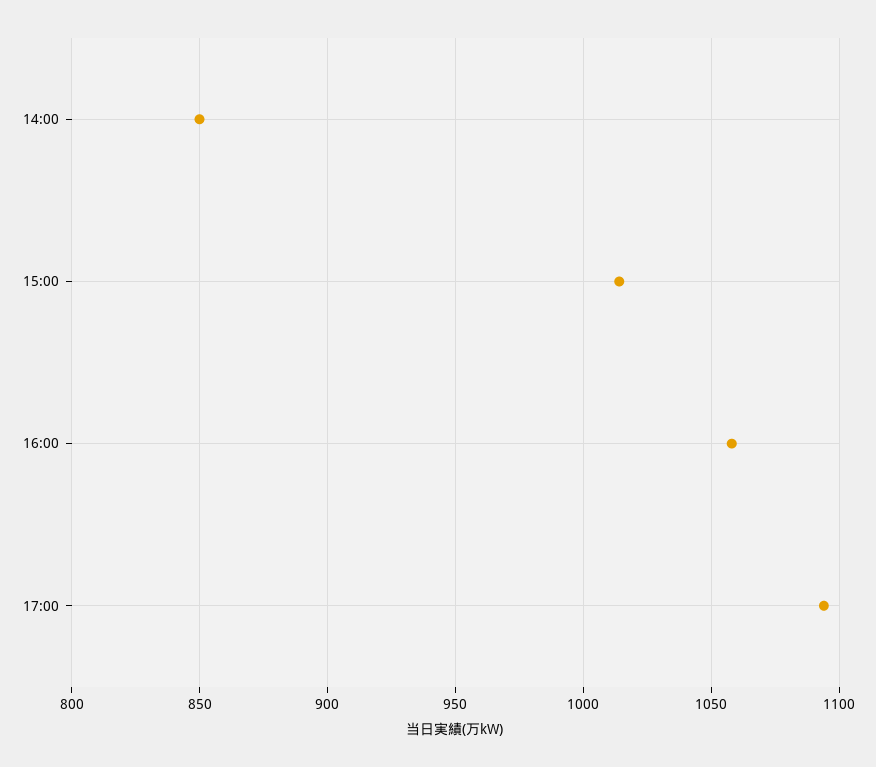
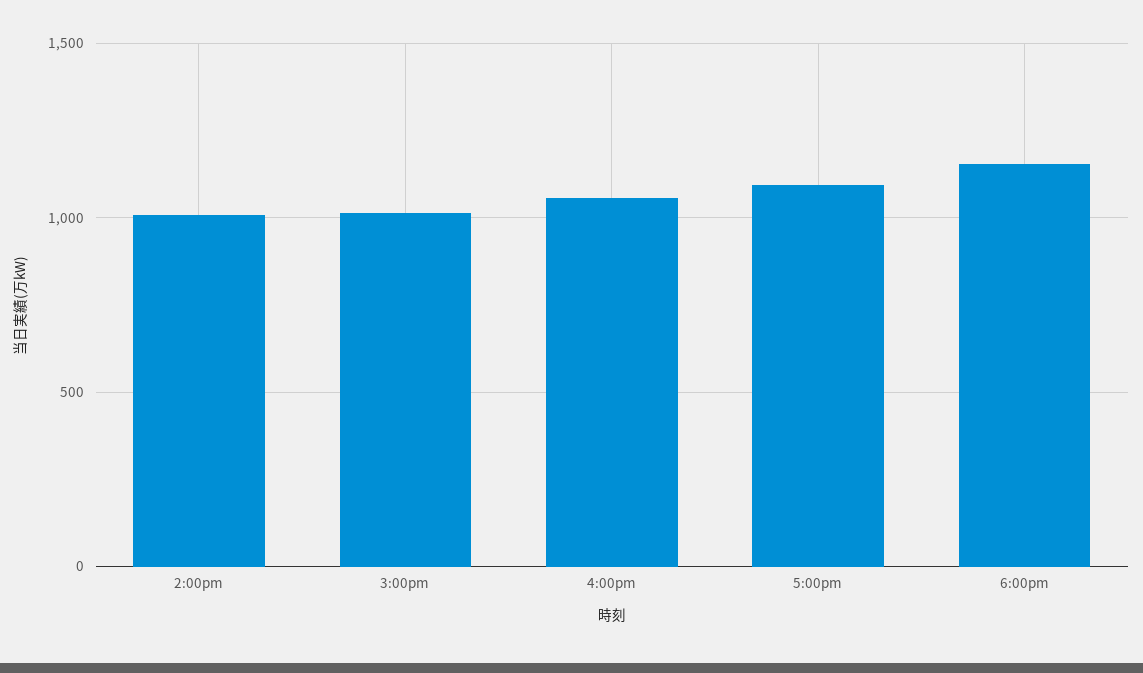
14:00: 850 -> 1000
6:00pm: none -> 1150

